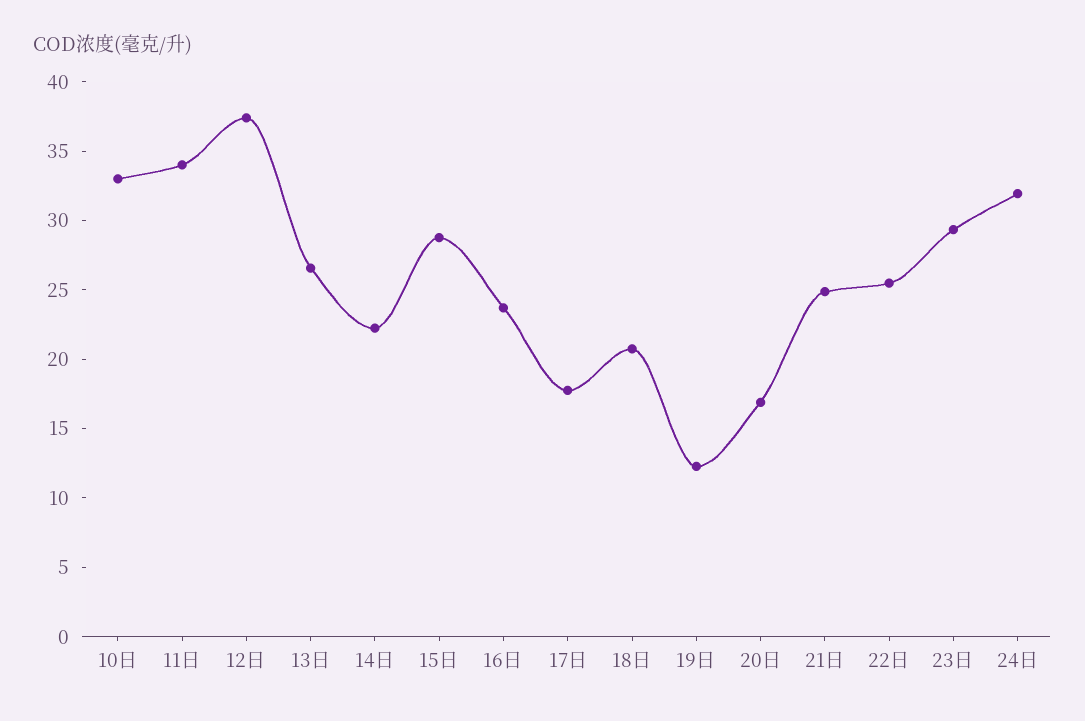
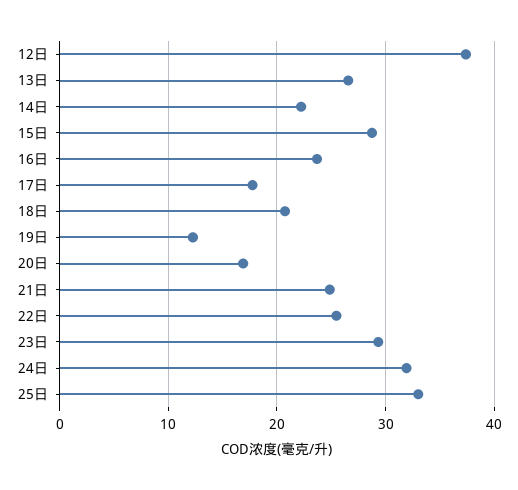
10日: 33 -> none
11日: 34 -> none
25日: none -> 33

